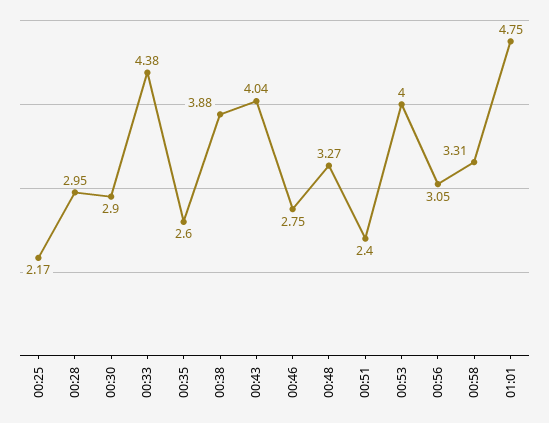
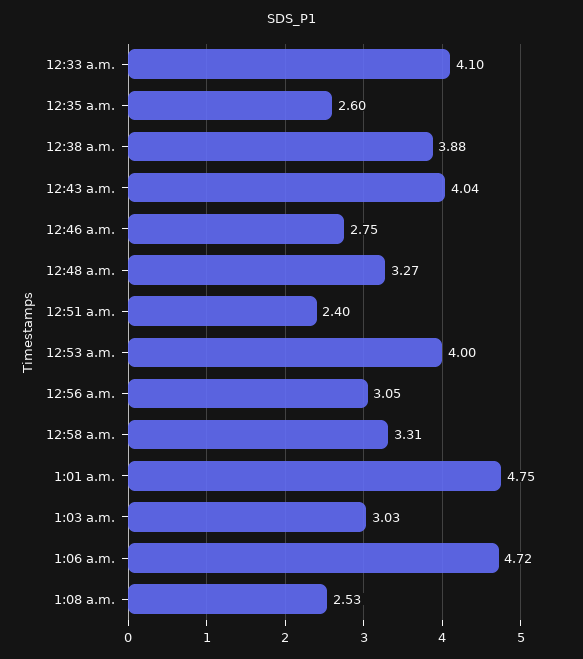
00:25: 2.17 -> none
00:28: 2.95 -> none
00:30: 2.9 -> none
00:33: 4.38 -> 4.1
1:03 a.m.: none -> 3.03
1:06 a.m.: none -> 4.72
1:08 a.m.: none -> 2.53

